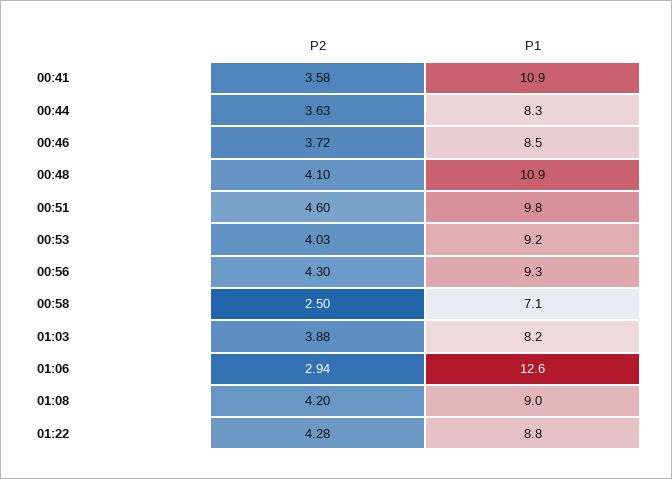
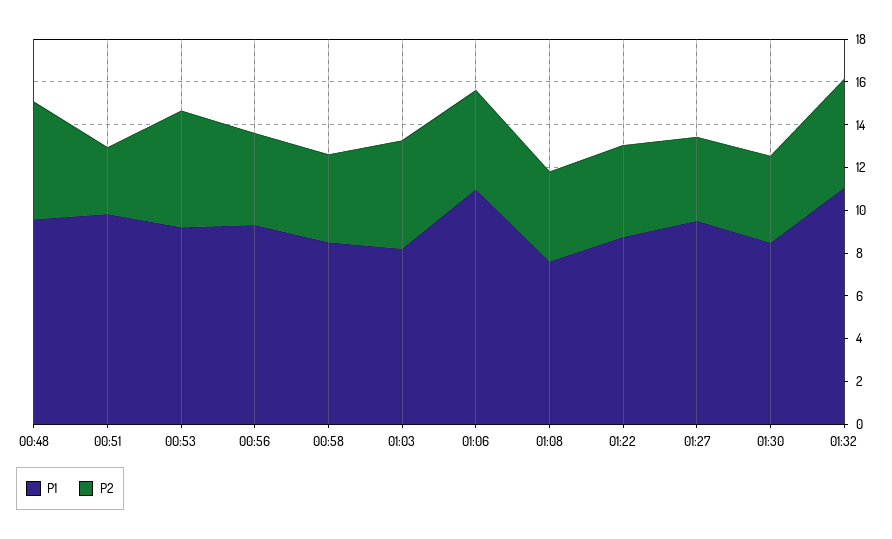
P2, 00:41: 3.58 -> none
P1, 00:41: 10.9 -> none
P2, 00:44: 3.63 -> none
P1, 00:44: 8.3 -> none
P2, 00:46: 3.72 -> none
P1, 00:46: 8.5 -> none
P2, 00:48: 4.1 -> 5.5
P1, 00:48: 10.9 -> 9.5
P2, 00:51: 4.6 -> 3
P2, 00:53: 4.03 -> 5.5
P2, 00:58: 2.5 -> 4
P1, 00:58: 7.1 -> 8.5
P2, 01:03: 3.88 -> 5
P2, 01:06: 2.94 -> 4.5
P1, 01:06: 12.6 -> 11
P1, 01:08: 9 -> 7.5
P1, 01:27: none -> 9.5
P2, 01:27: none -> 4
P1, 01:30: none -> 8.5
P2, 01:30: none -> 4
P1, 01:32: none -> 11
P2, 01:32: none -> 5

